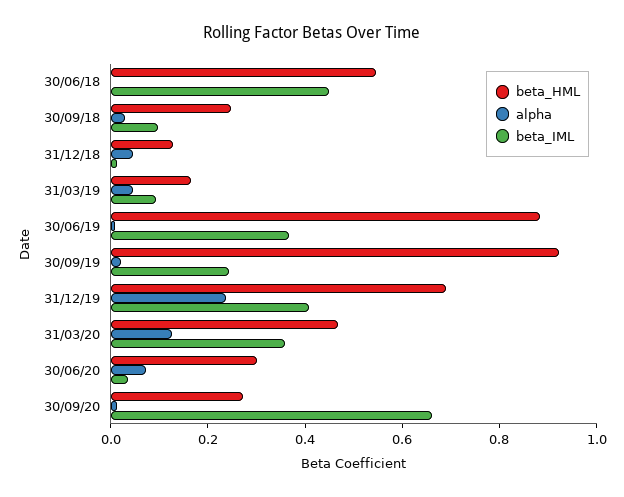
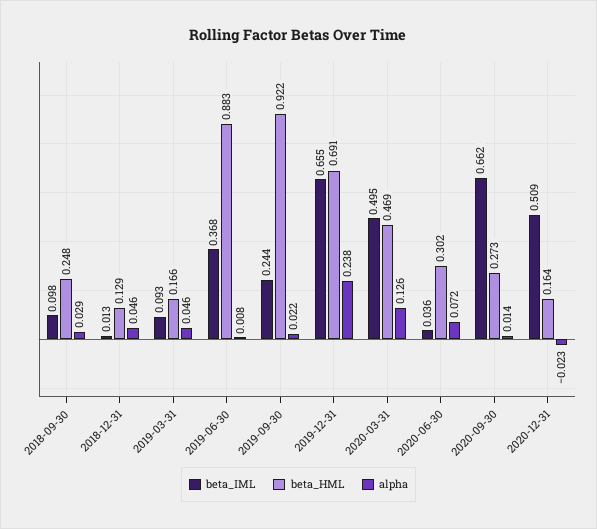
beta_HML, 30/06/18: 0.55 -> none
alpha, 30/06/18: 0 -> none
beta_IML, 30/06/18: 0.45 -> none
beta_IML, 31/12/19: 0.4 -> 0.655
beta_IML, 31/03/20: 0.35 -> 0.495
beta_IML, 2020-12-31: none -> 0.509
beta_HML, 2020-12-31: none -> 0.164
alpha, 2020-12-31: none -> -0.023

